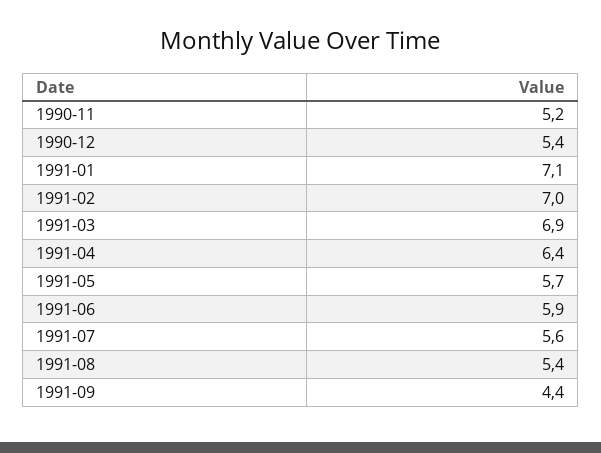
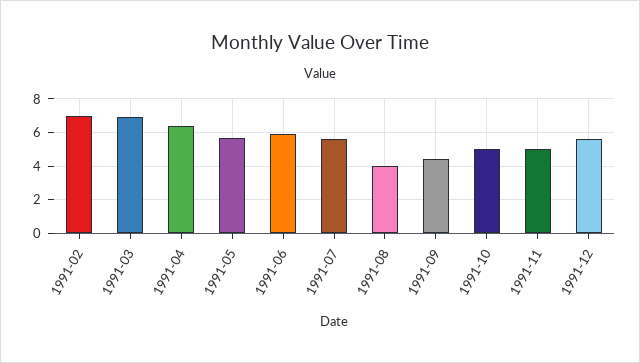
1990-11: 5.2 -> none
1990-12: 5.4 -> none
1991-01: 7.1 -> none
1991-08: 5.4 -> 4
1991-10: none -> 5
1991-11: none -> 5
1991-12: none -> 5.5

